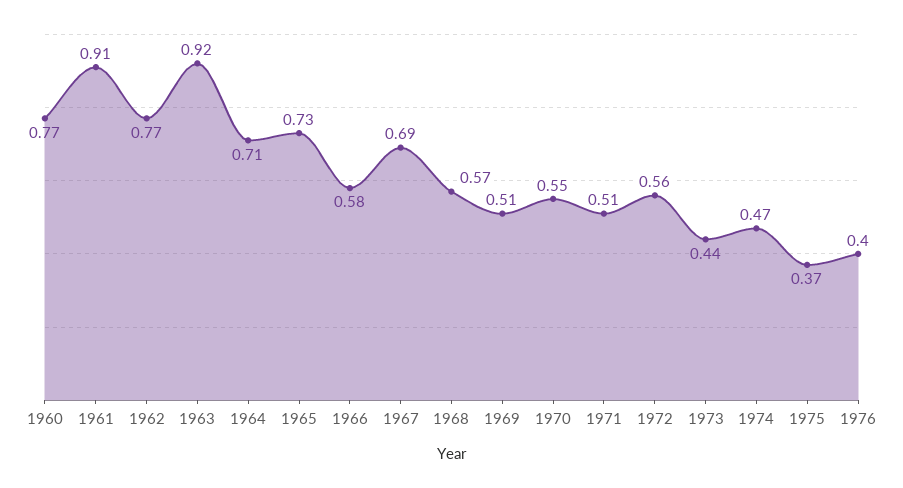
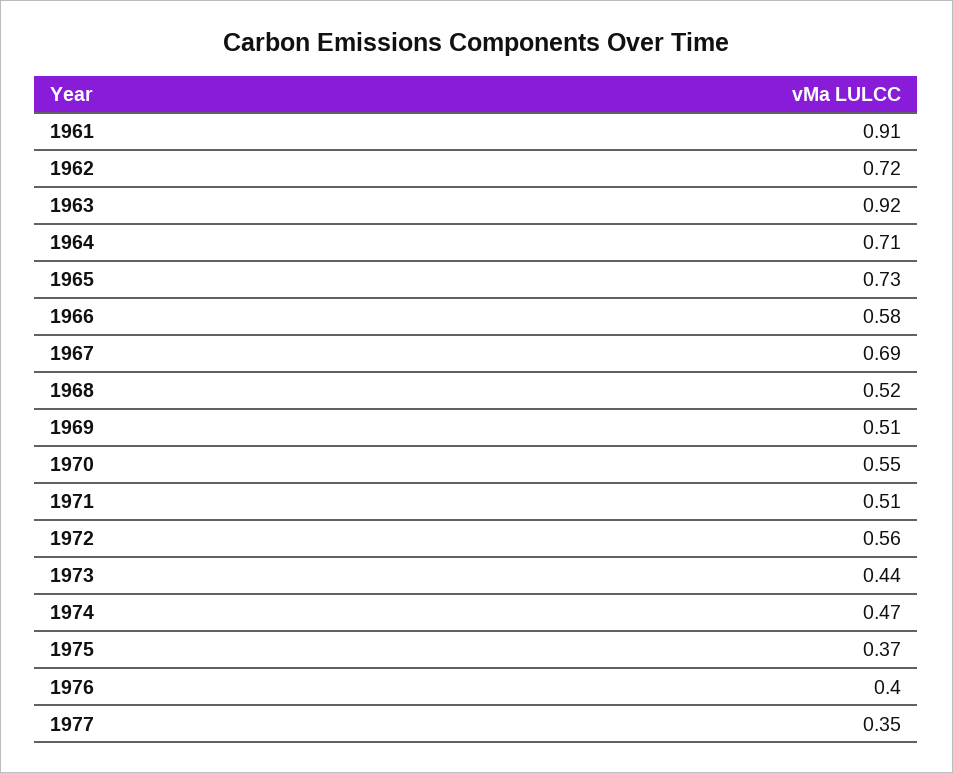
1960: 0.77 -> none
1962: 0.77 -> 0.72
1968: 0.57 -> 0.52
1977: none -> 0.35

